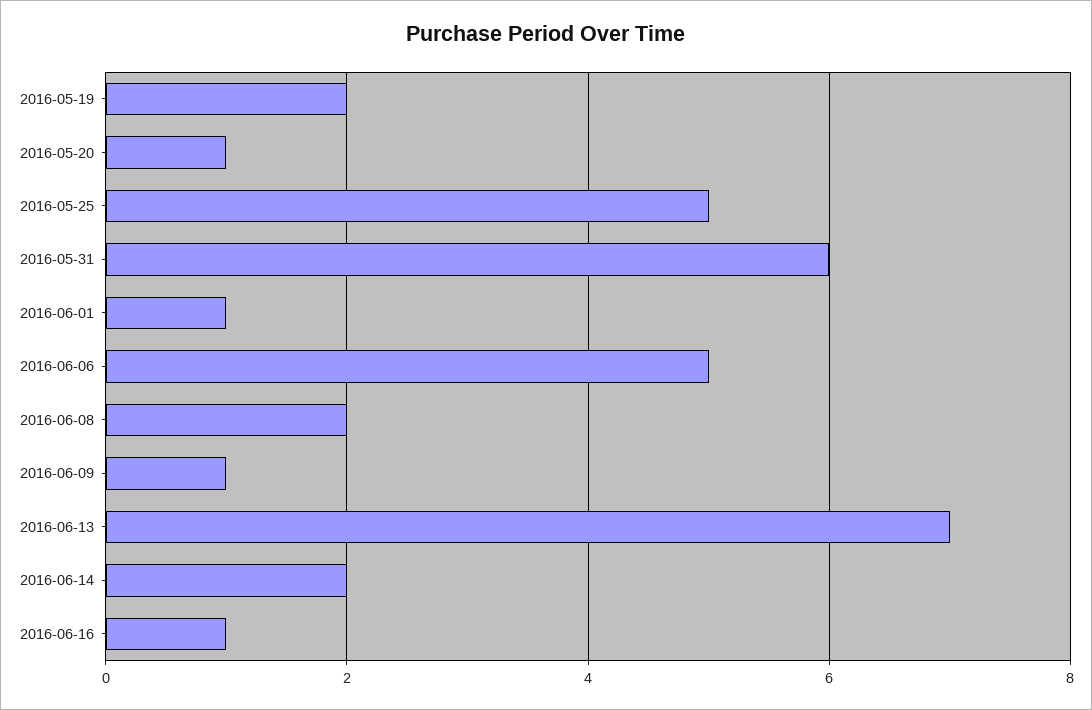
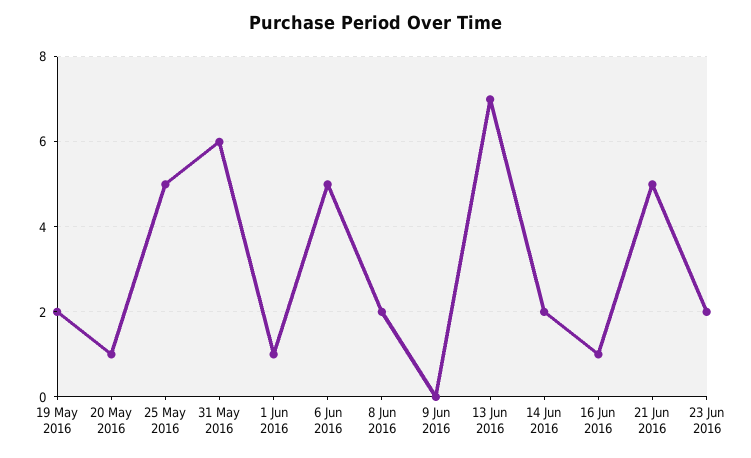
2016-06-09: 1 -> 0
21 Jun 2016: none -> 5
23 Jun 2016: none -> 2

